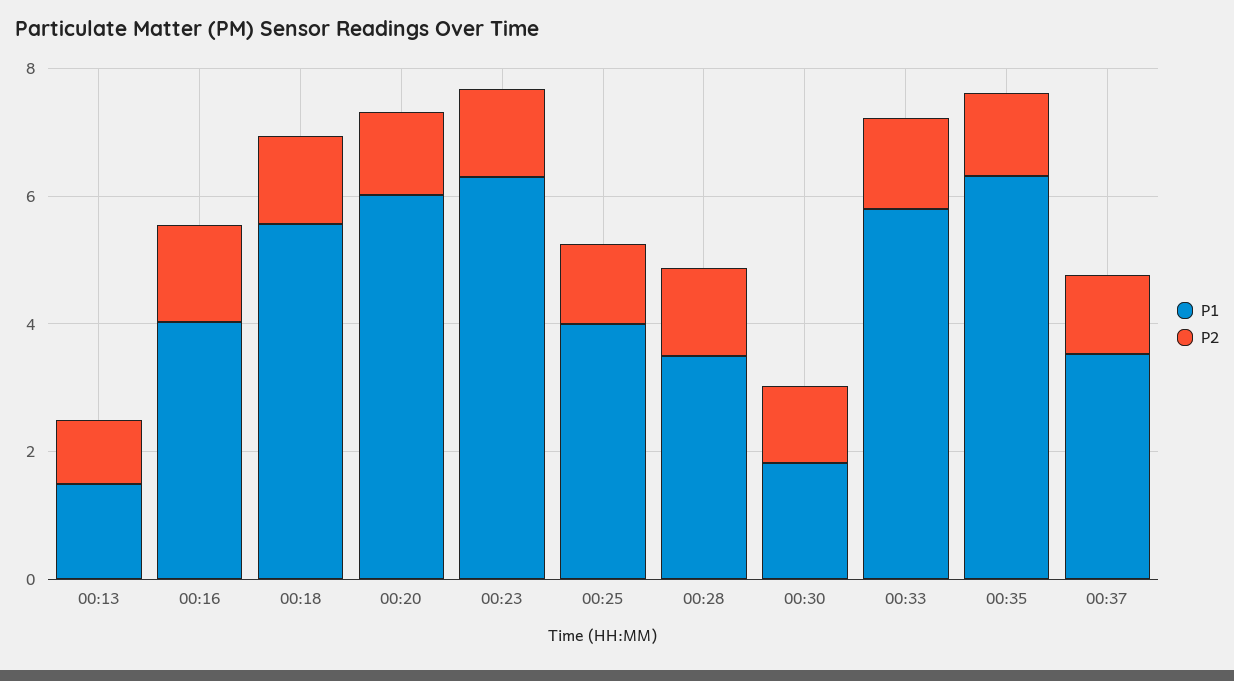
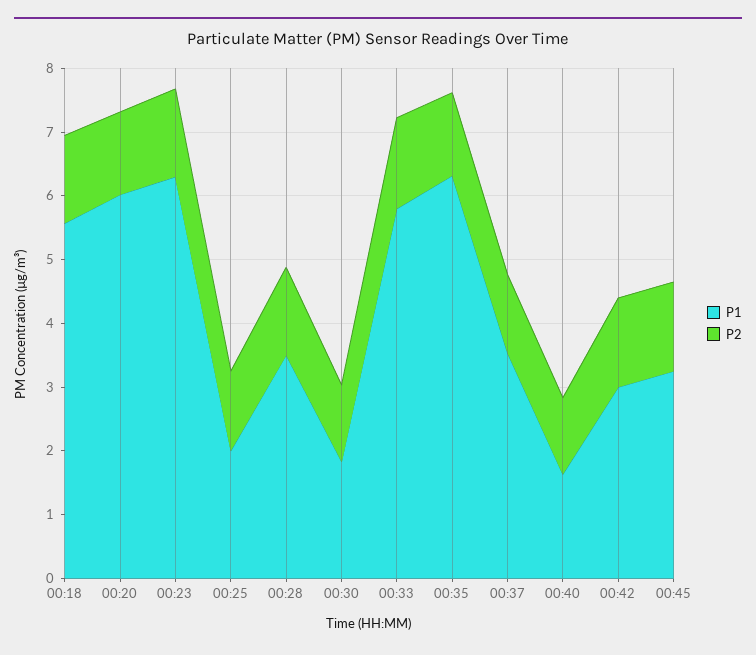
P1, 00:13: 1.5 -> none
P2, 00:13: 1 -> none
P1, 00:16: 4 -> none
P2, 00:16: 1.5 -> none
P1, 00:25: 4 -> 2
P1, 00:40: none -> 1.6
P2, 00:40: none -> 1.2
P1, 00:42: none -> 3
P2, 00:42: none -> 1.4
P1, 00:45: none -> 3.2
P2, 00:45: none -> 1.4

